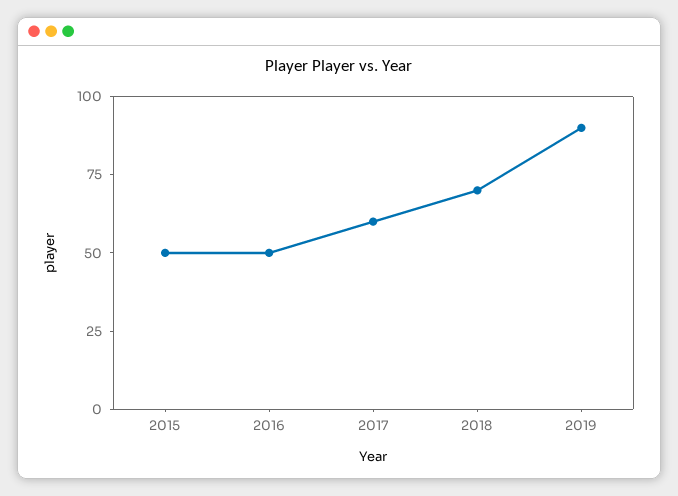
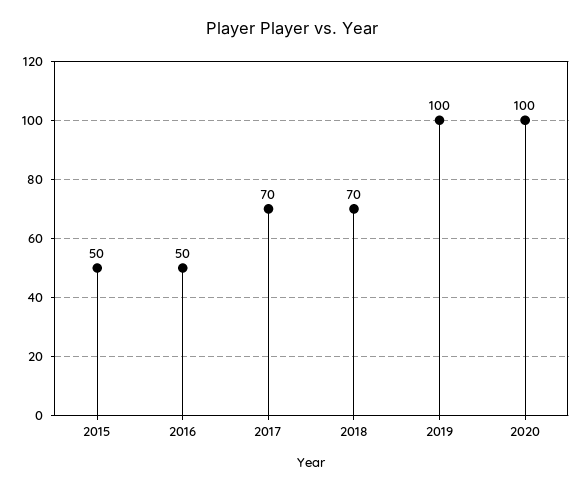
2017: 60 -> 70
2019: 90 -> 100
2020: none -> 100

